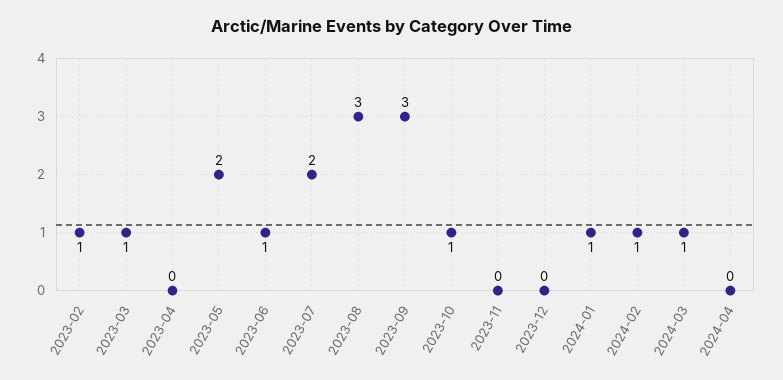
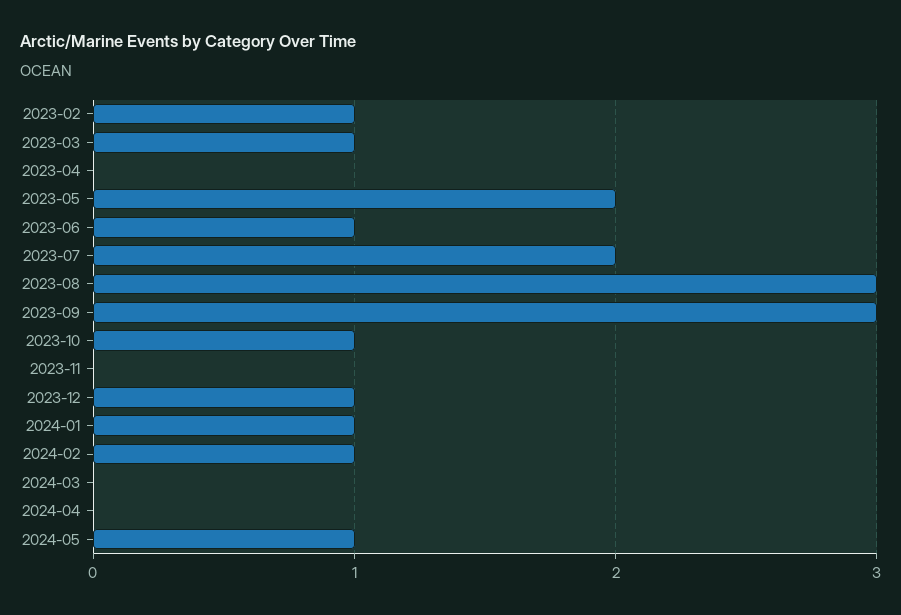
2023-12: 0 -> 1
2024-03: 1 -> 0
2024-05: none -> 1

